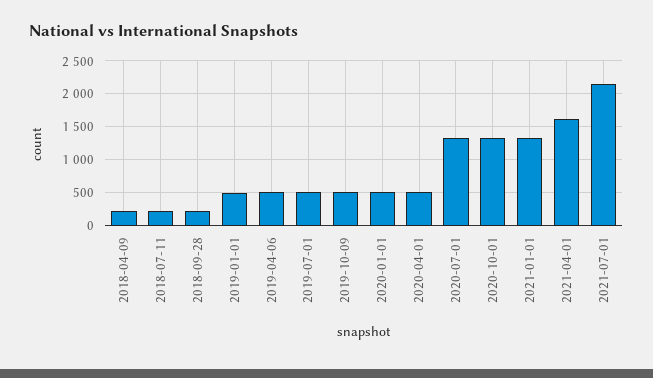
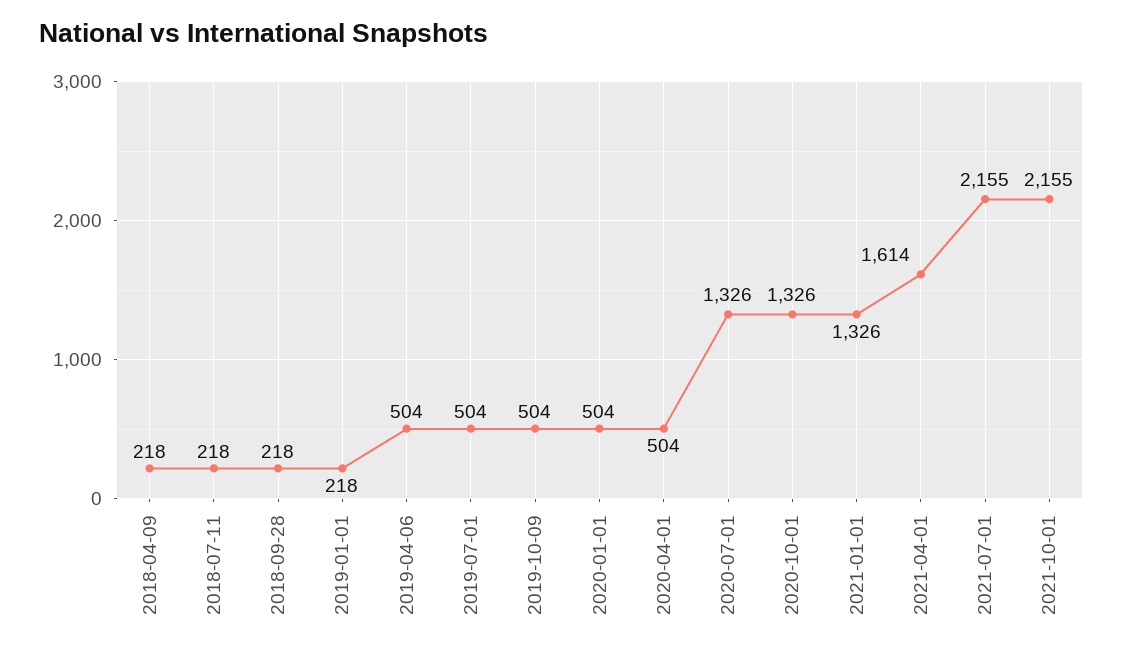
2019-01-01: 500 -> 218
2021-10-01: none -> 2155

